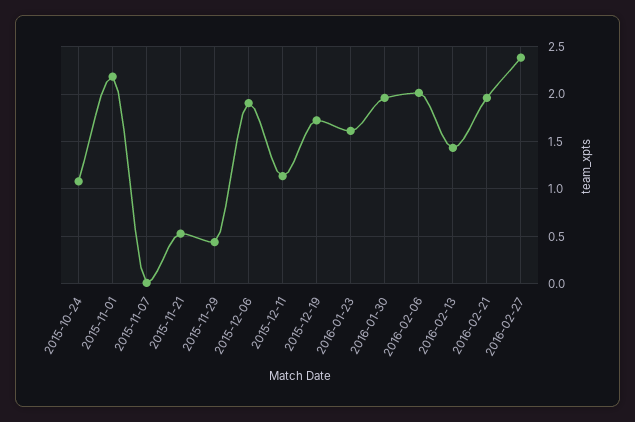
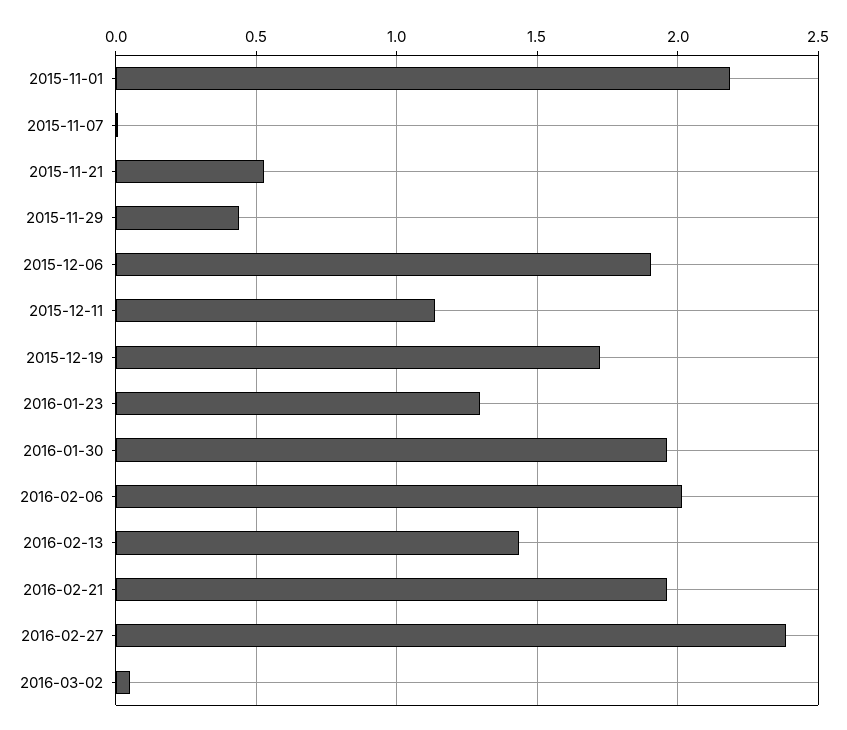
2015-10-24: 1.1 -> none
2016-01-23: 1.6 -> 1.3
2016-03-02: none -> 0.05

